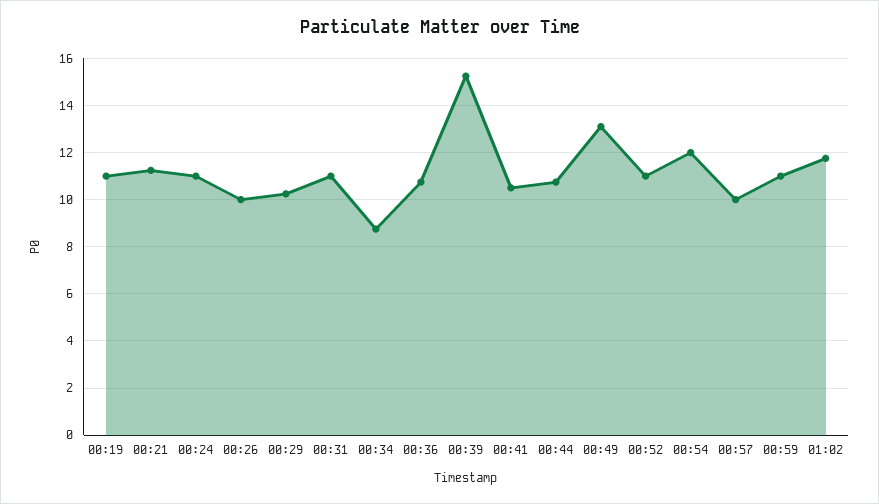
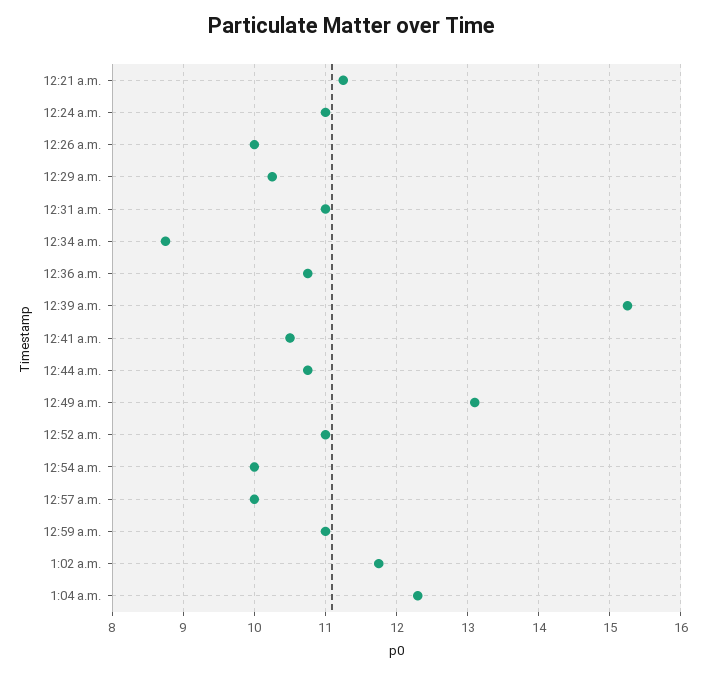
00:19: 11 -> none
00:54: 12 -> 10
1:04 a.m.: none -> 12.3

